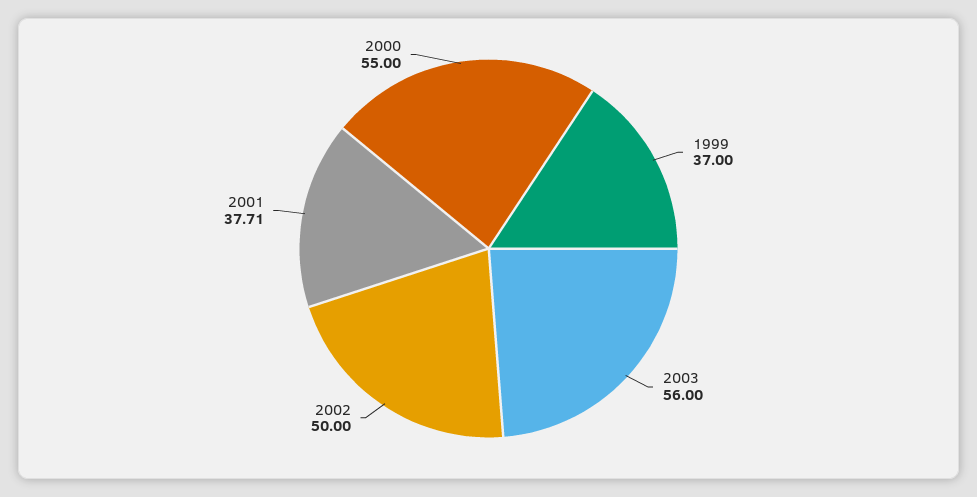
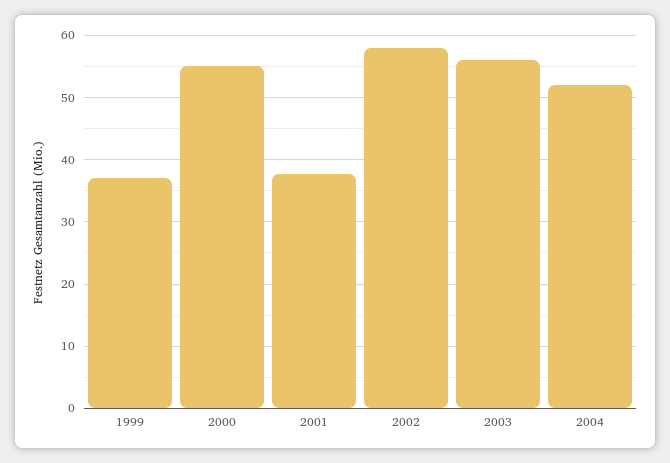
2002: 50 -> 58
2004: none -> 52

